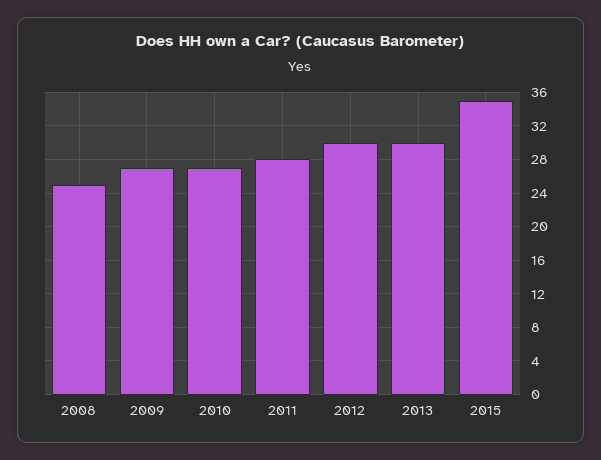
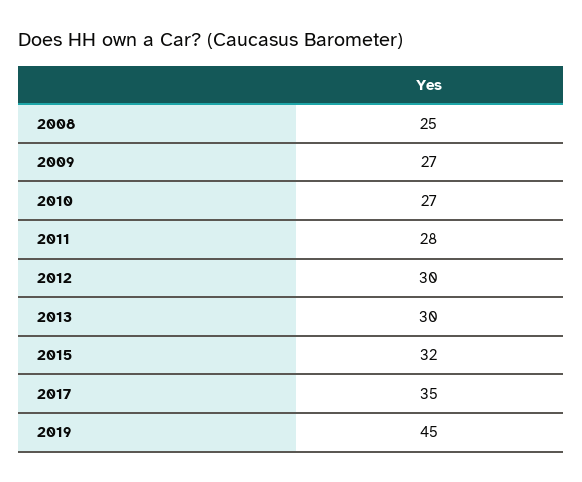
2015: 35 -> 32
2017: none -> 35
2019: none -> 45

